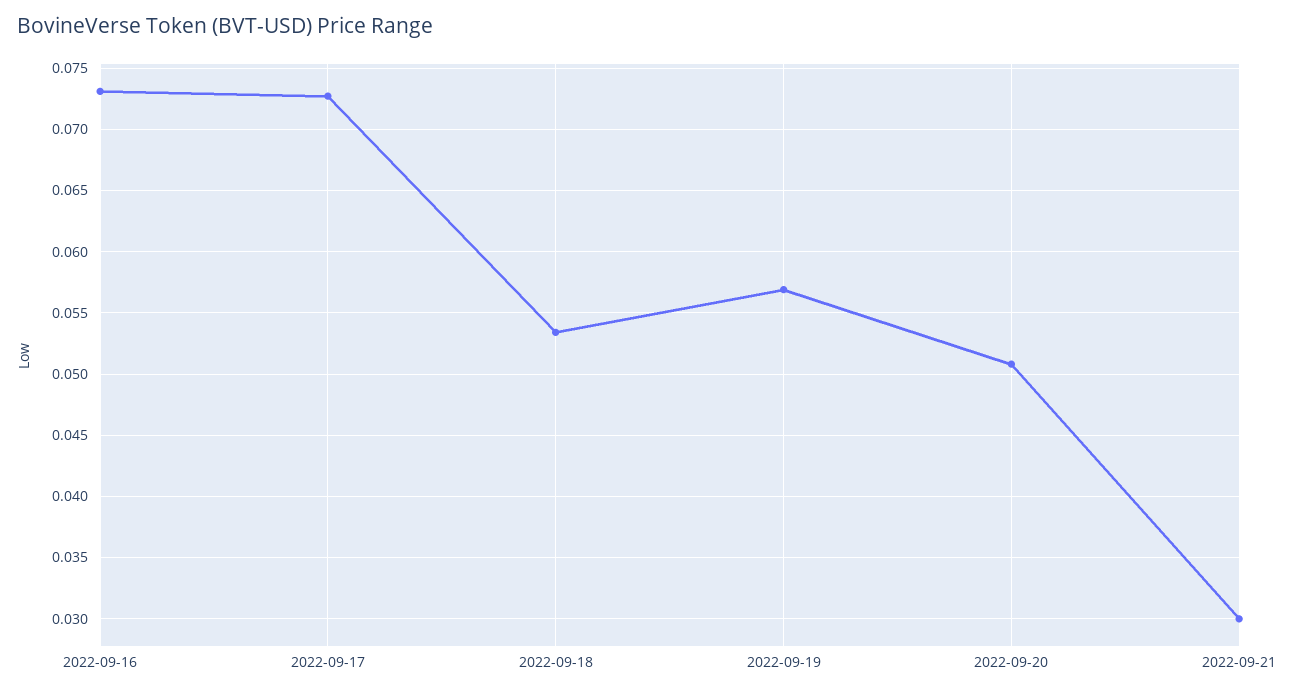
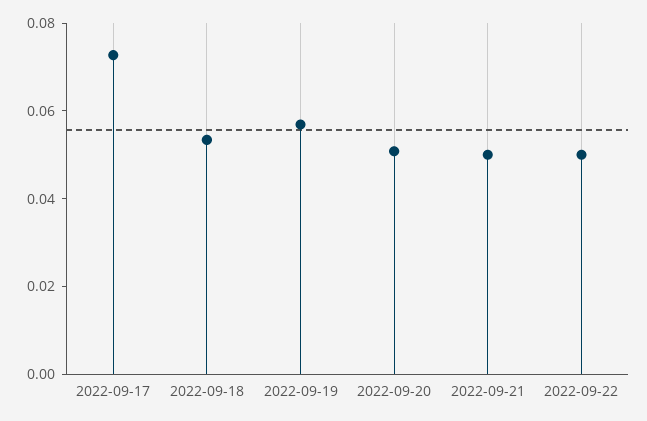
2022-09-16: 0.073 -> none
2022-09-21: 0.03 -> 0.05
2022-09-22: none -> 0.05

